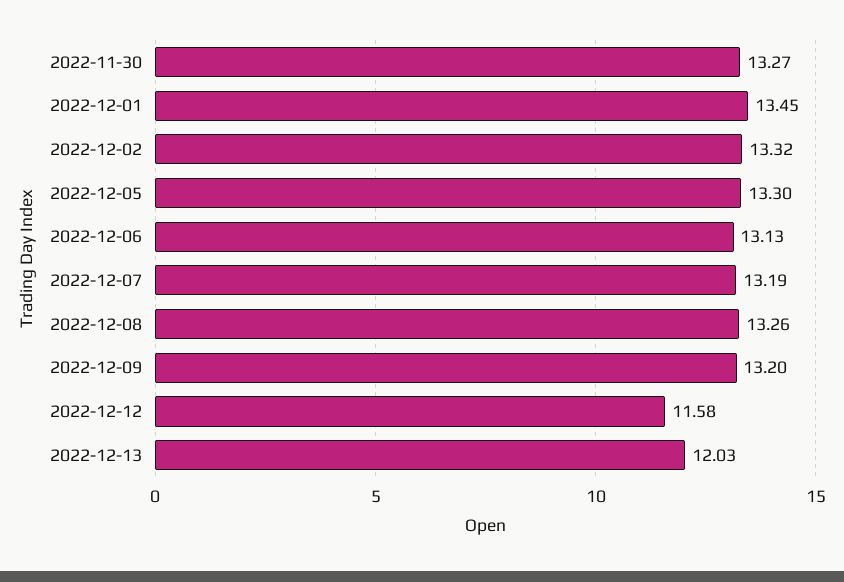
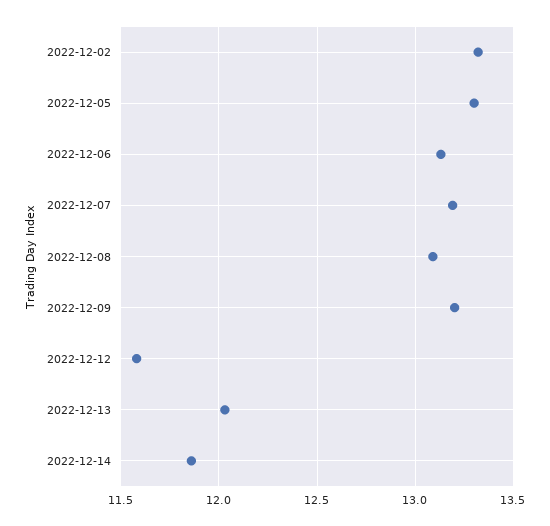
2022-11-30: 13.27 -> none
2022-12-01: 13.45 -> none
2022-12-08: 13.26 -> 13.1
2022-12-14: none -> 11.85

